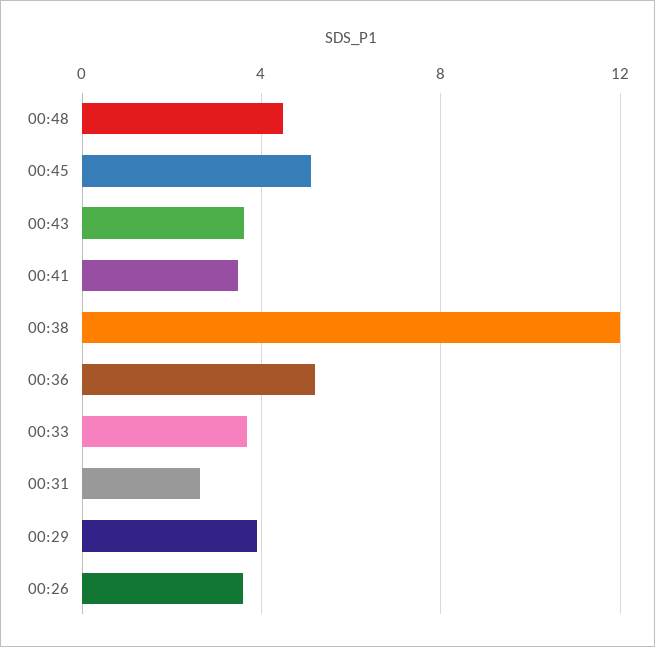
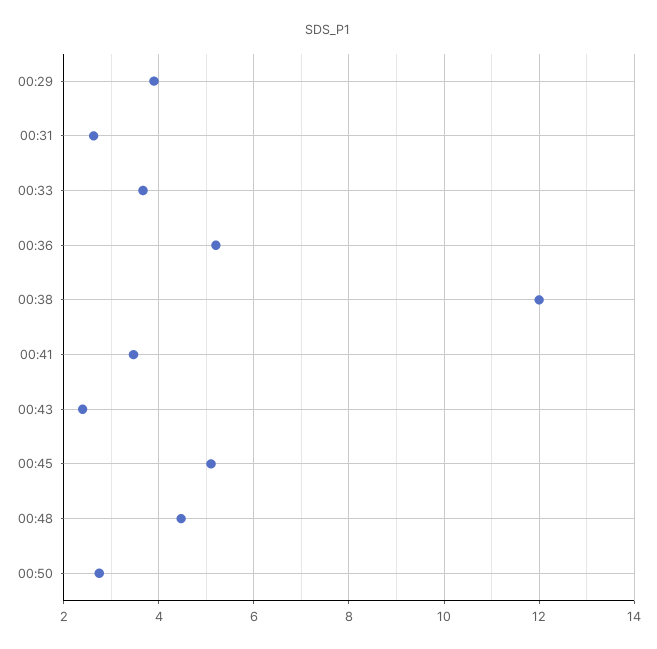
00:43: 3.5 -> 2.4
00:26: 3.5 -> none
00:50: none -> 2.8

